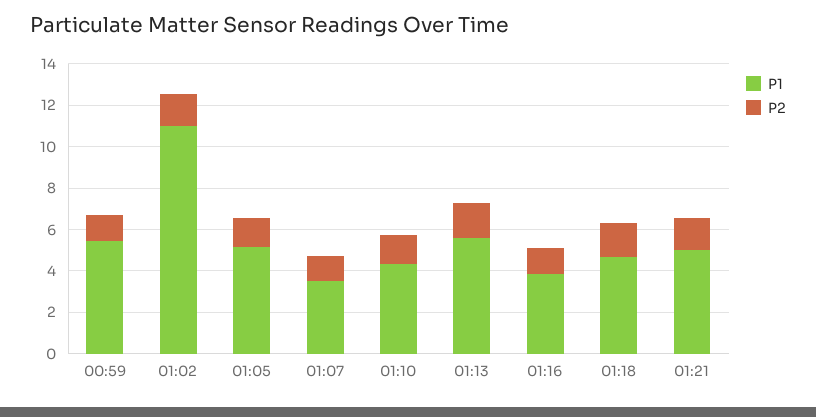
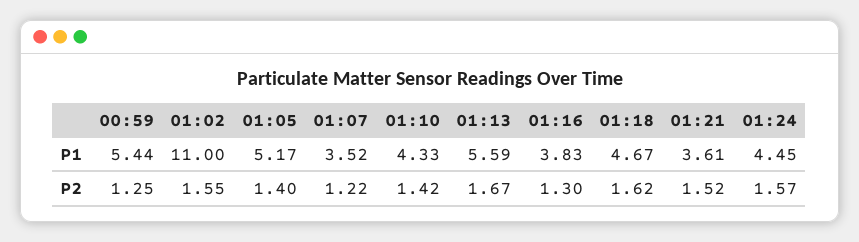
P1, 01:21: 5 -> 3.61
P1, 01:24: none -> 4.45
P2, 01:24: none -> 1.57

